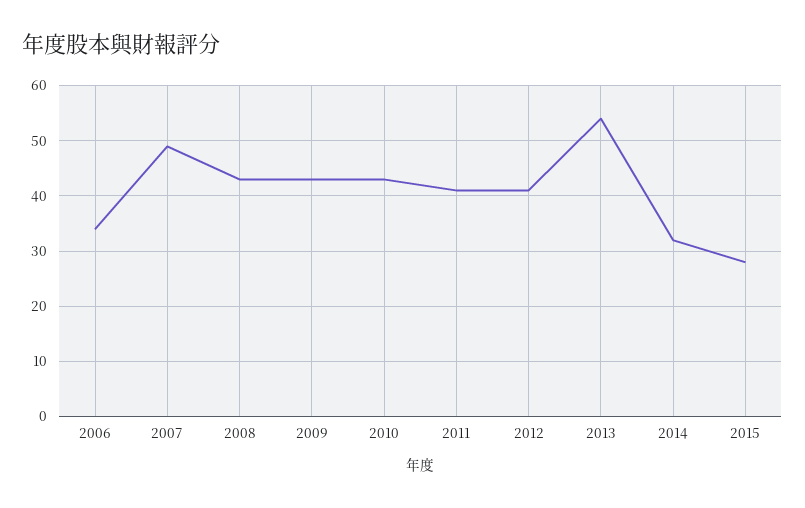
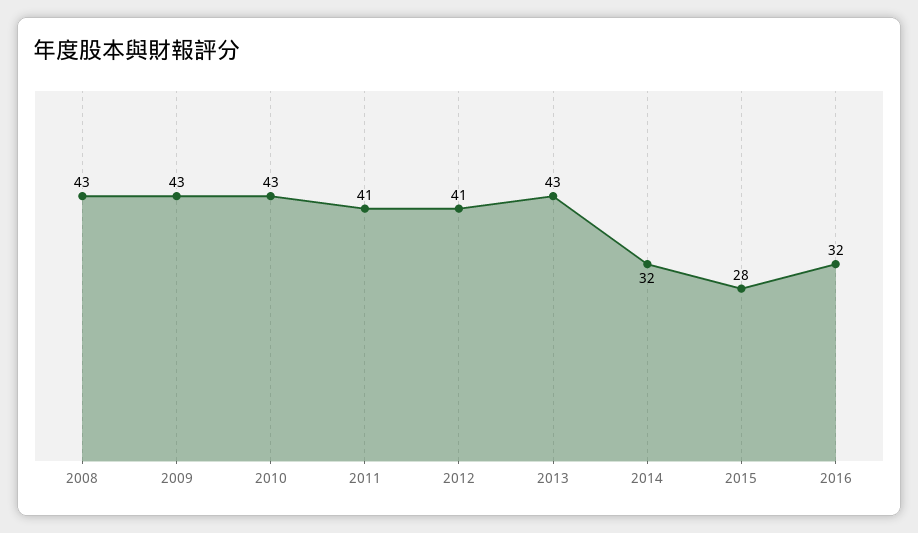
2006: 35 -> none
2007: 50 -> none
2013: 55 -> 43
2016: none -> 32

